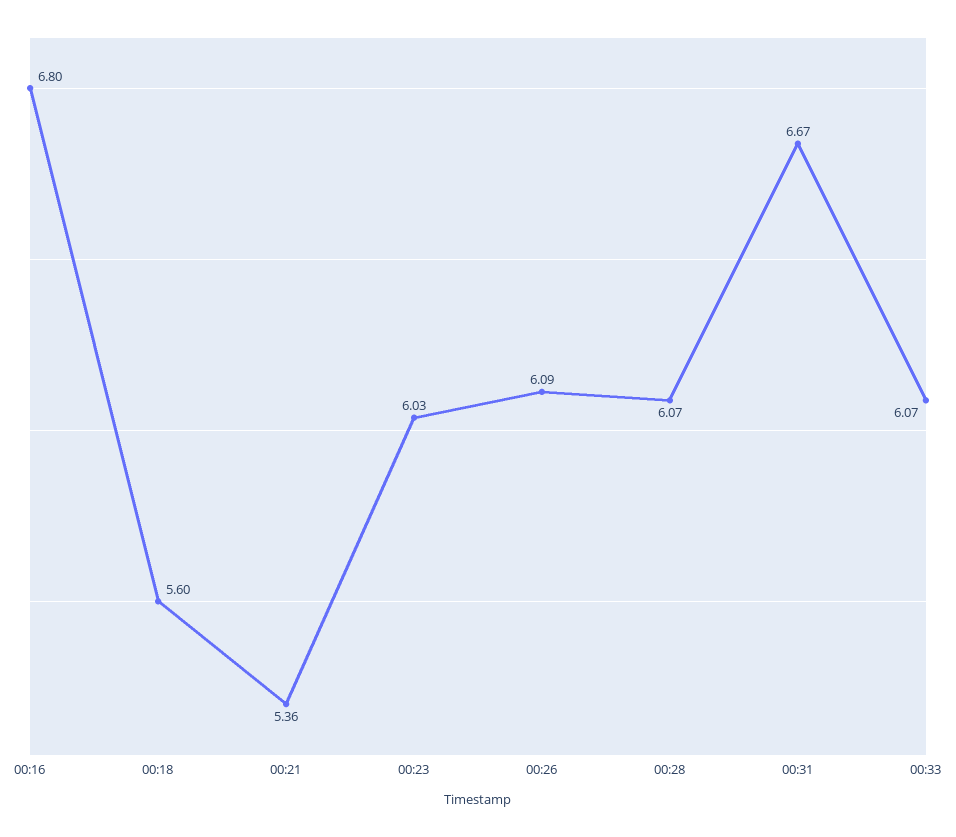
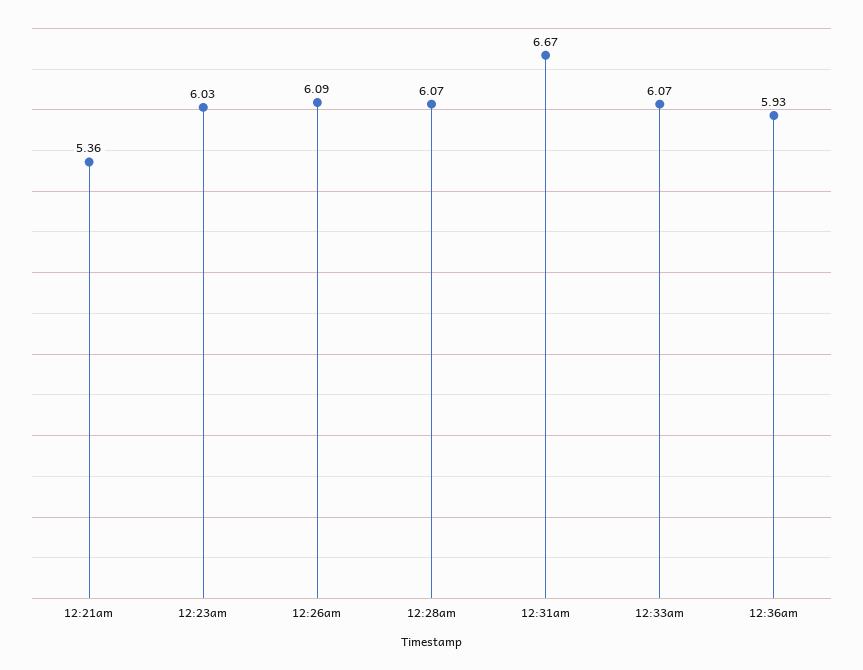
00:16: 6.8 -> none
00:18: 5.6 -> none
12:36am: none -> 5.93

